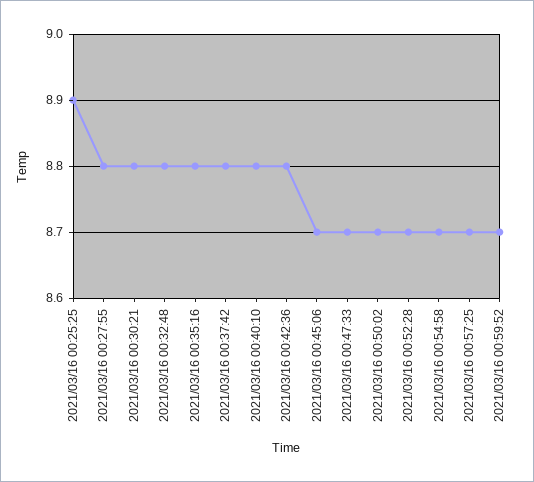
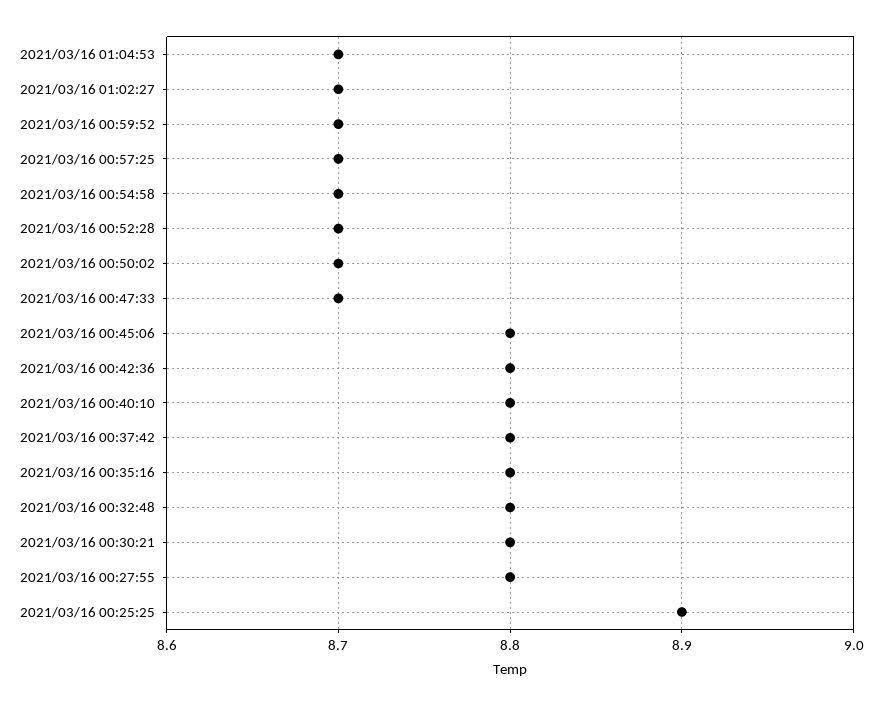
2021/03/16 00:45:06: 8.7 -> 8.8
2021/03/16 01:04:53: none -> 8.7
2021/03/16 01:02:27: none -> 8.7

